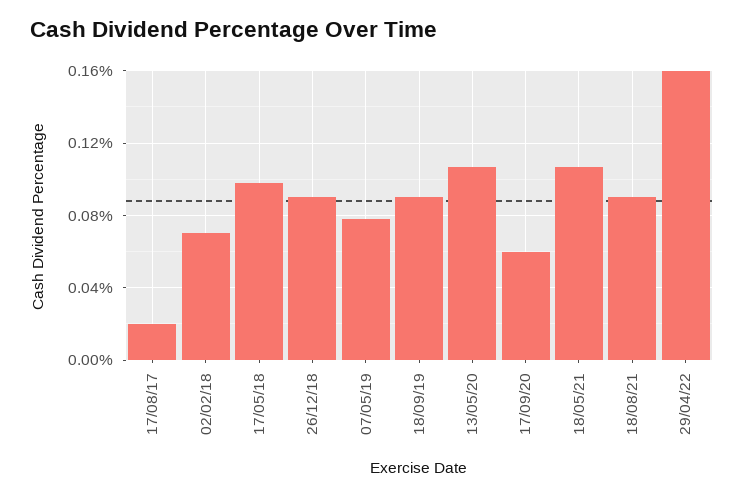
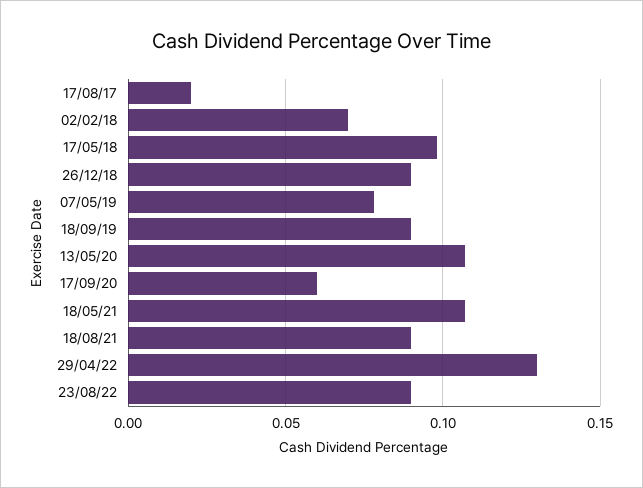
29/04/22: 0.16 -> 0.13
23/08/22: none -> 0.09

